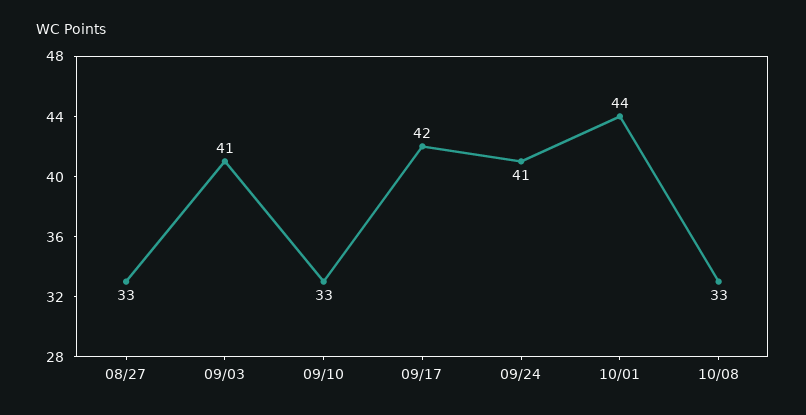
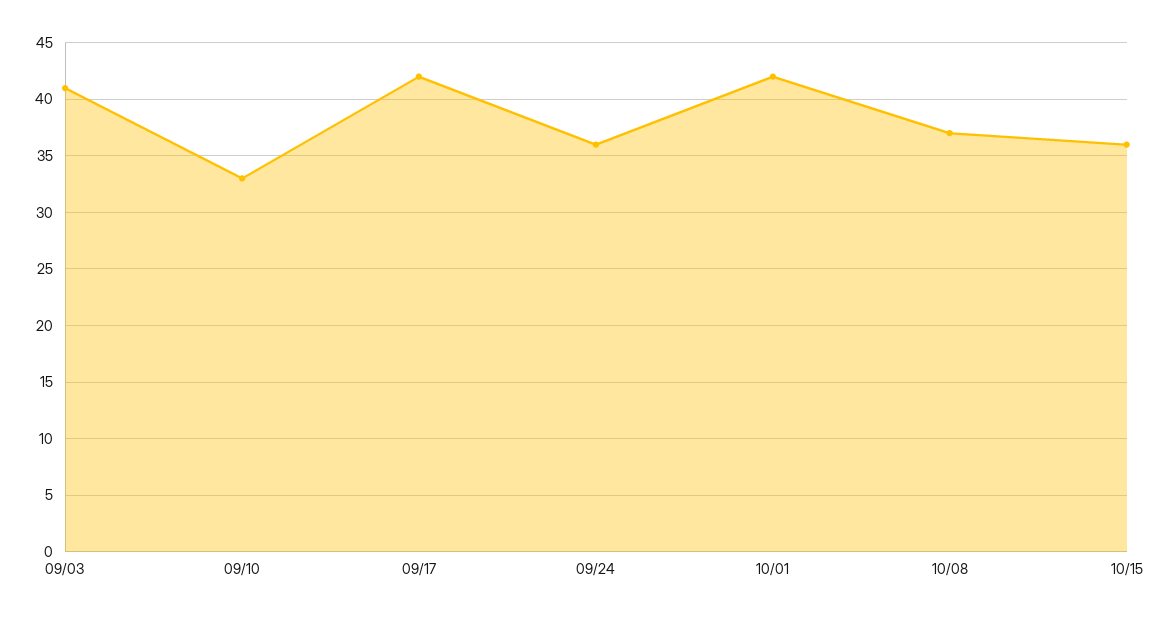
08/27: 33 -> none
09/24: 41 -> 36
10/01: 44 -> 42
10/08: 33 -> 37
10/15: none -> 36

